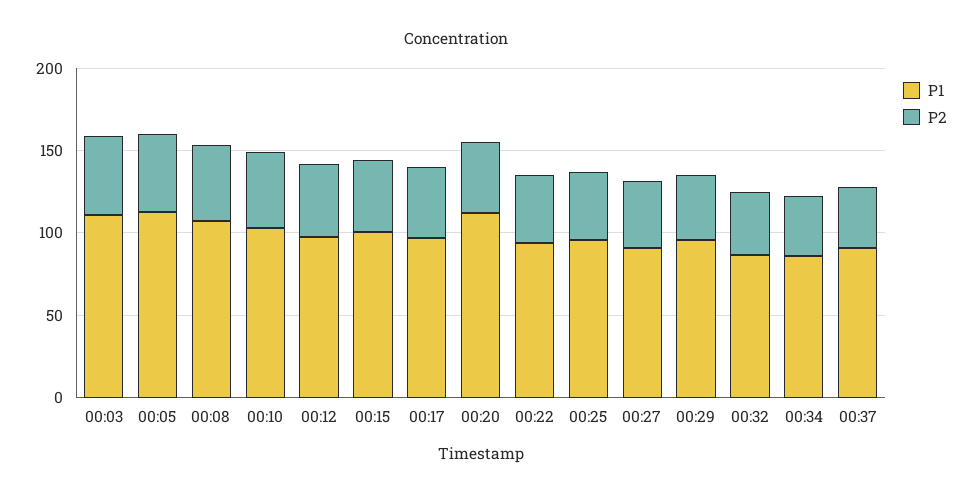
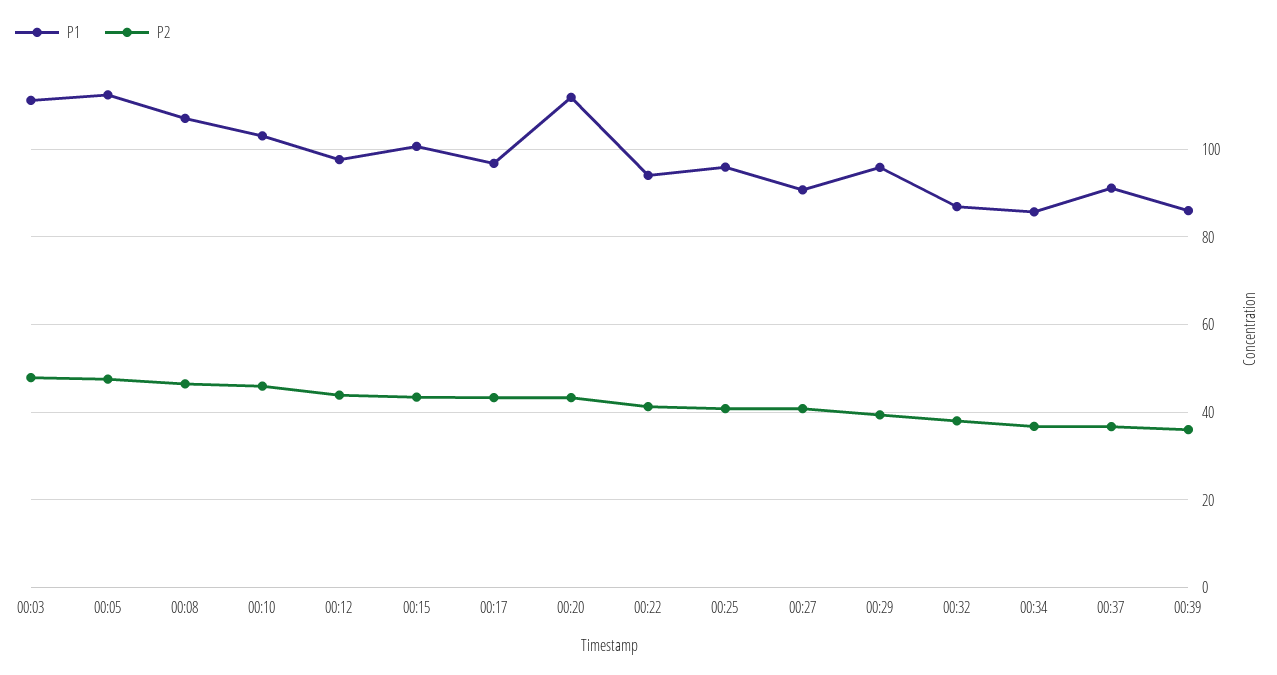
P1, 00:39: none -> 86
P2, 00:39: none -> 36

